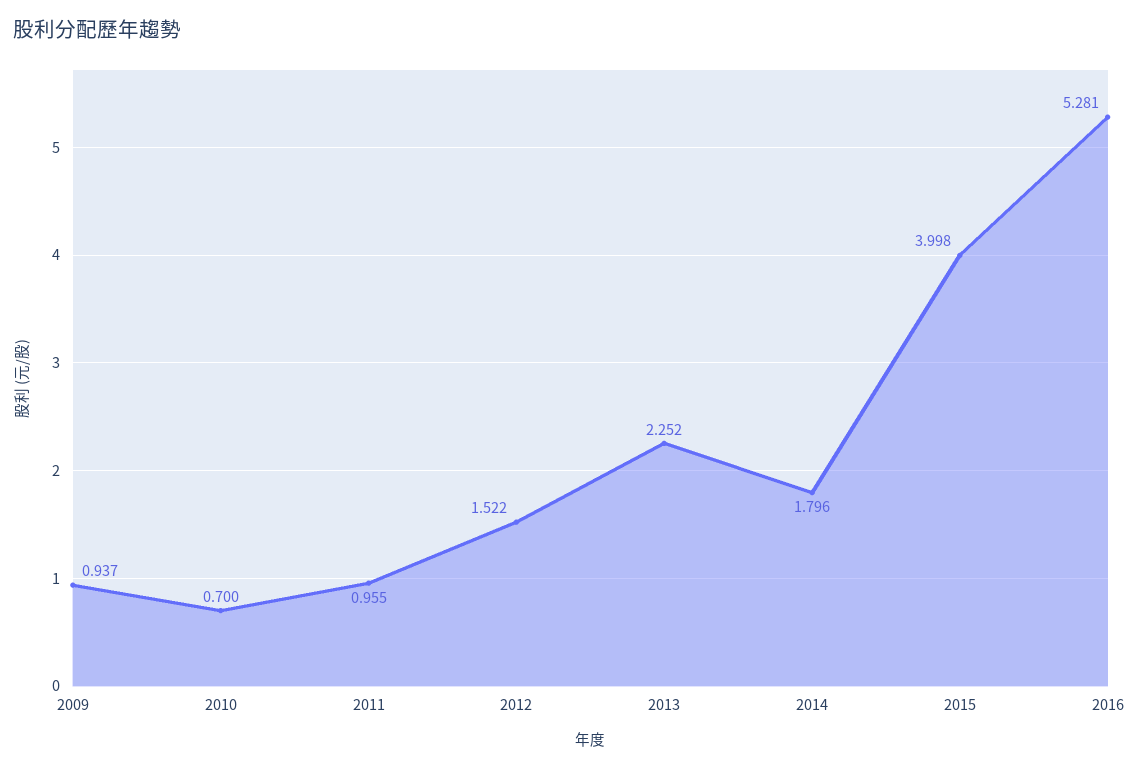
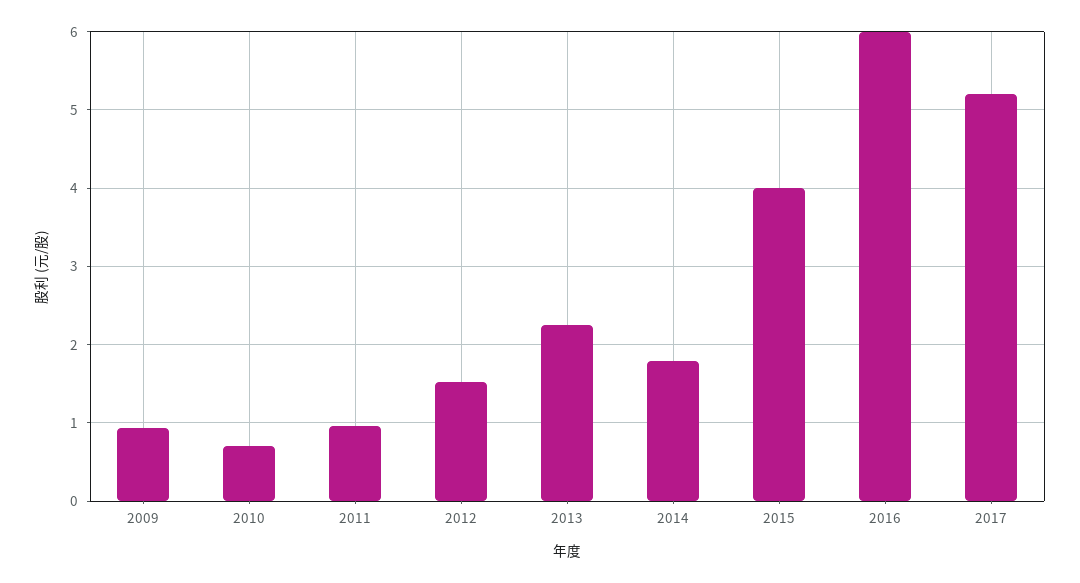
2016: 5.281 -> 6
2017: none -> 5.2

